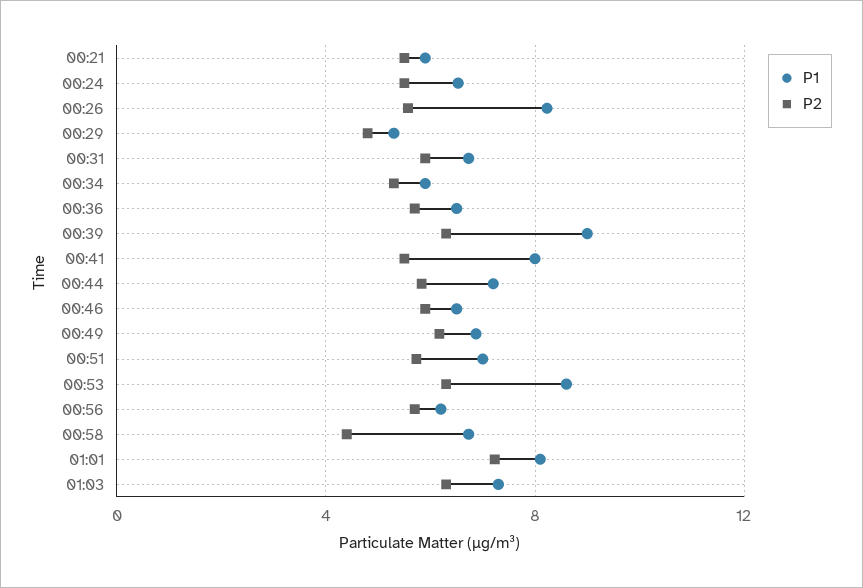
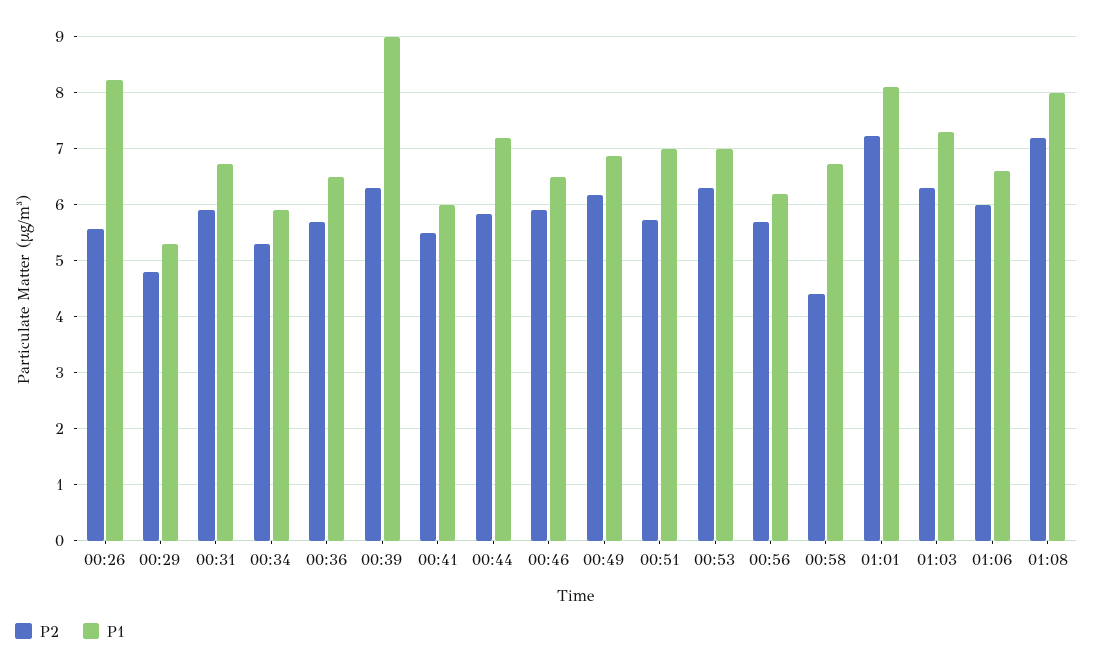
P1, 00:21: 6 -> none
P2, 00:21: 5.5 -> none
P1, 00:24: 6.5 -> none
P2, 00:24: 5.5 -> none
P1, 00:41: 8 -> 6
P1, 00:53: 8.5 -> 7
P2, 01:06: none -> 6
P1, 01:06: none -> 6.6
P2, 01:08: none -> 7.2
P1, 01:08: none -> 8

